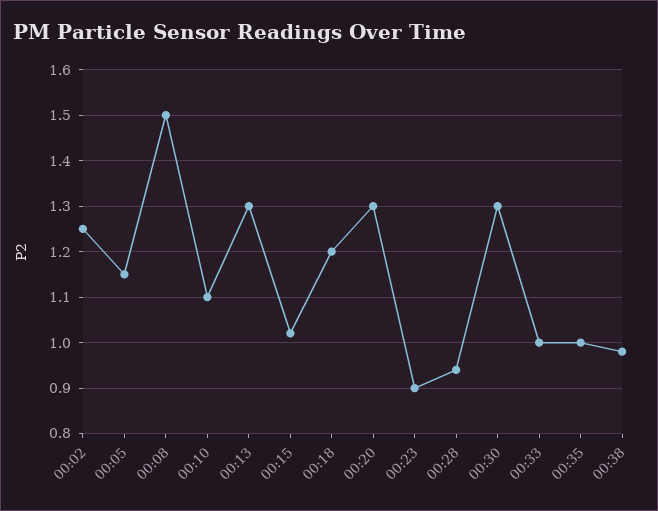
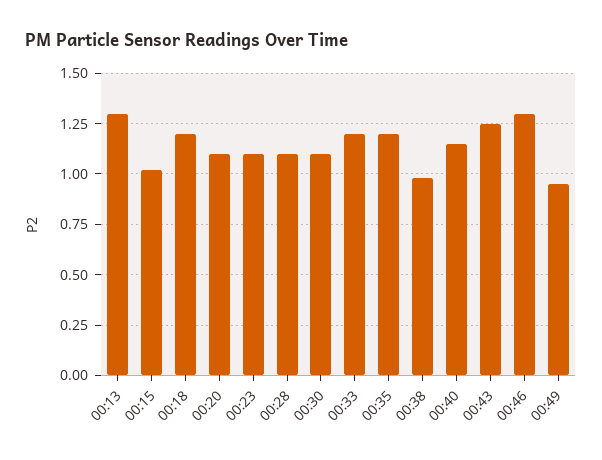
00:02: 1.25 -> none
00:05: 1.15 -> none
00:08: 1.5 -> none
00:10: 1.1 -> none
00:20: 1.3 -> 1.1
00:23: 0.9 -> 1.1
00:28: 0.95 -> 1.1
00:30: 1.3 -> 1.1
00:33: 1 -> 1.2
00:35: 1 -> 1.2
00:40: none -> 1.15
00:43: none -> 1.25
00:46: none -> 1.3
00:49: none -> 0.95

